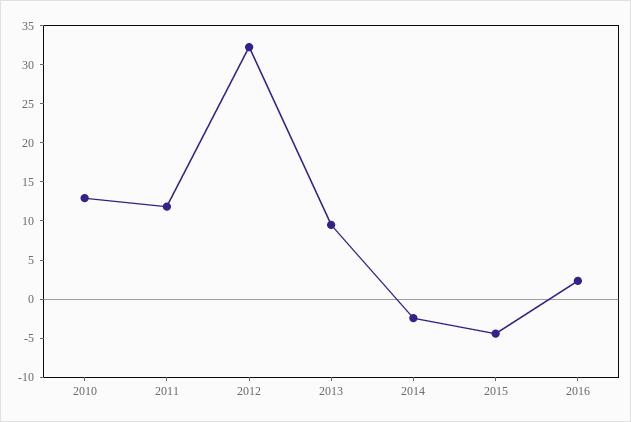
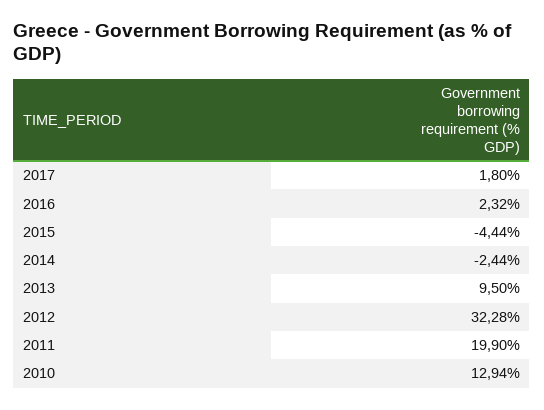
2011: 12.5 -> 19.9
2017: none -> 1.8

